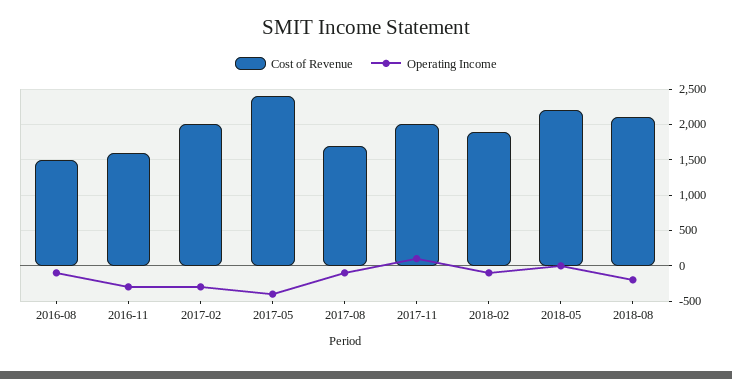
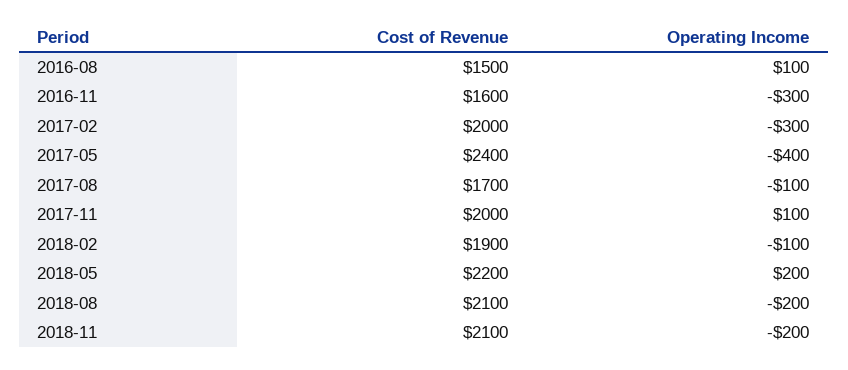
Operating Income, 2016-08: -100 -> 100
Operating Income, 2018-05: 0 -> 200
Cost of Revenue, 2018-11: none -> 2100
Operating Income, 2018-11: none -> -200

